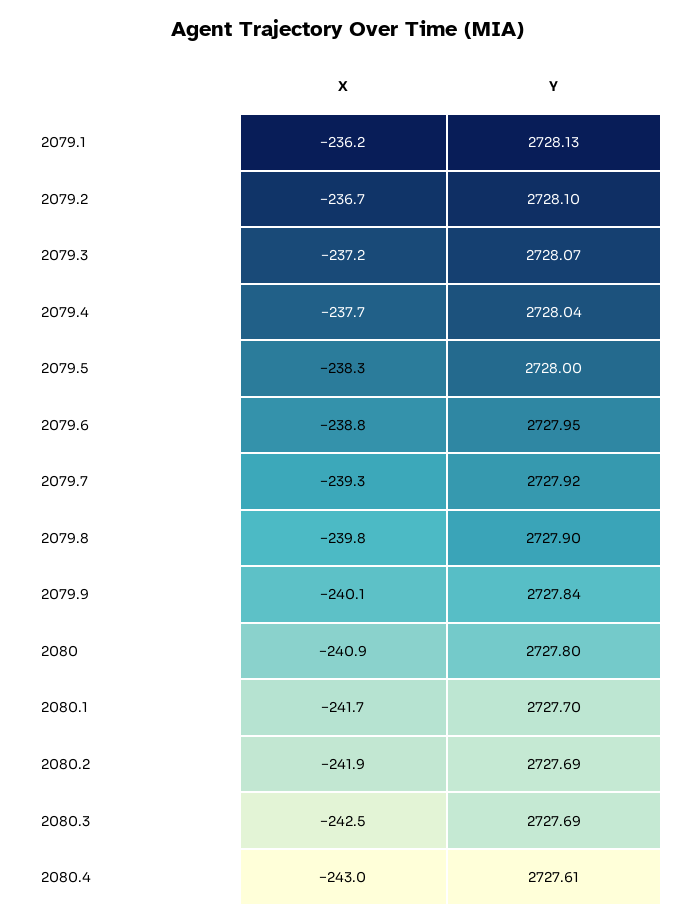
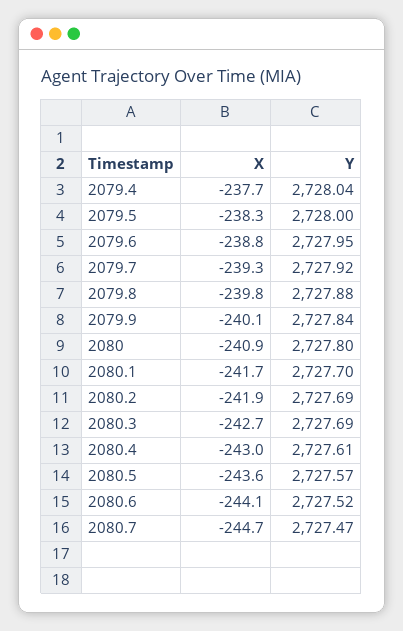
X, 2079.1: -236.2 -> none
Y, 2079.1: 2728.13 -> none
X, 2079.2: -236.7 -> none
Y, 2079.2: 2728.1 -> none
X, 2079.3: -237.2 -> none
Y, 2079.3: 2728.07 -> none
Y, 2079.8: 2727.9 -> 2727.88
X, 2080.3: -242.5 -> -242.7
X, 2080.5: none -> -243.6
Y, 2080.5: none -> 2727.57
X, 2080.6: none -> -244.1
Y, 2080.6: none -> 2727.52
X, 2080.7: none -> -244.7
Y, 2080.7: none -> 2727.47

